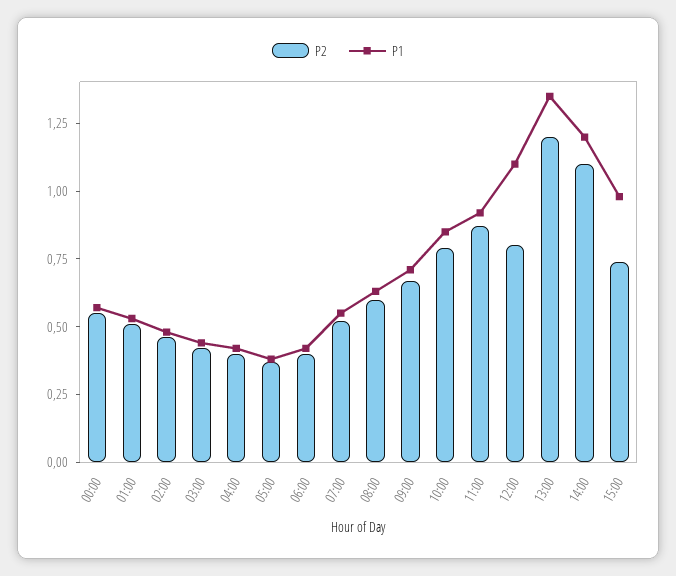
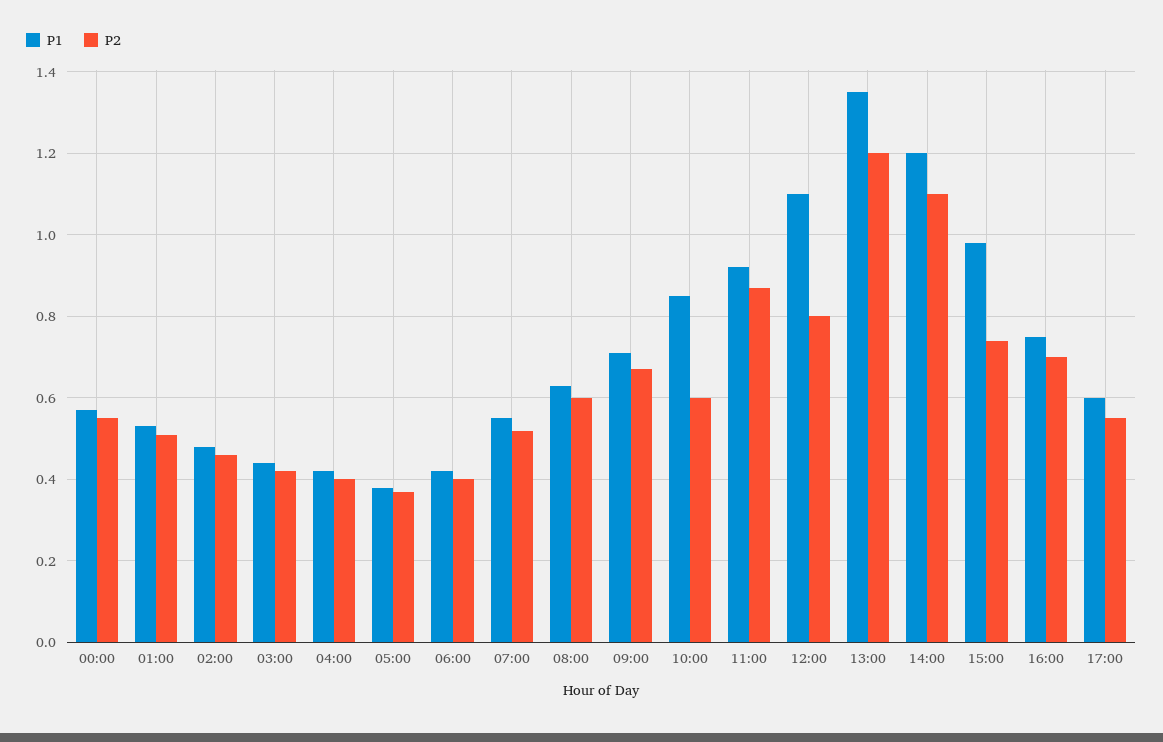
P2, 10:00: 0.8 -> 0.6
P1, 16:00: none -> 0.75
P2, 16:00: none -> 0.7
P1, 17:00: none -> 0.6
P2, 17:00: none -> 0.55

